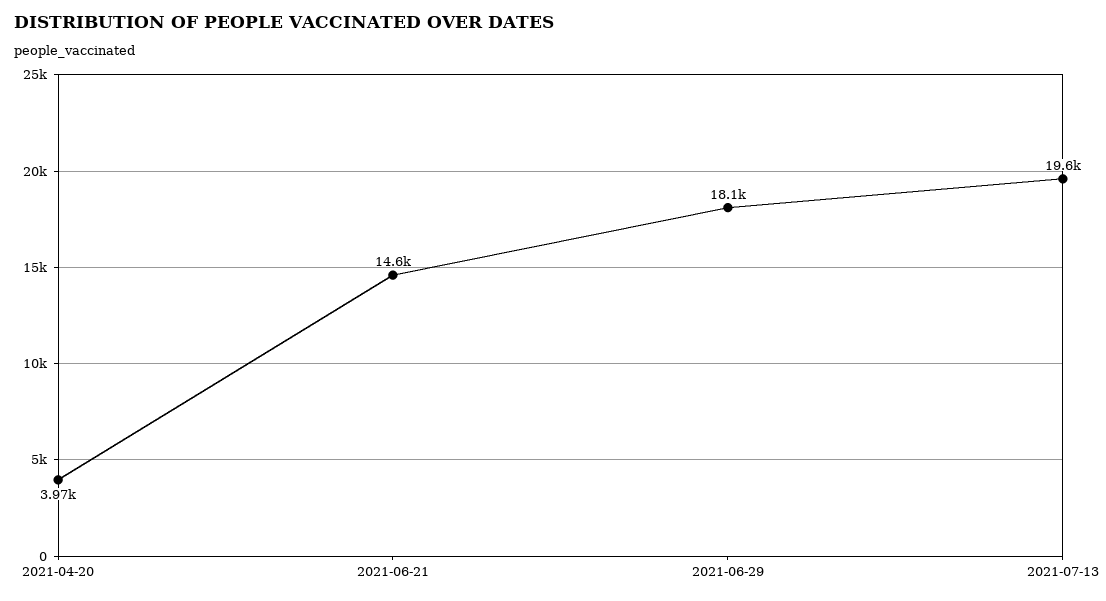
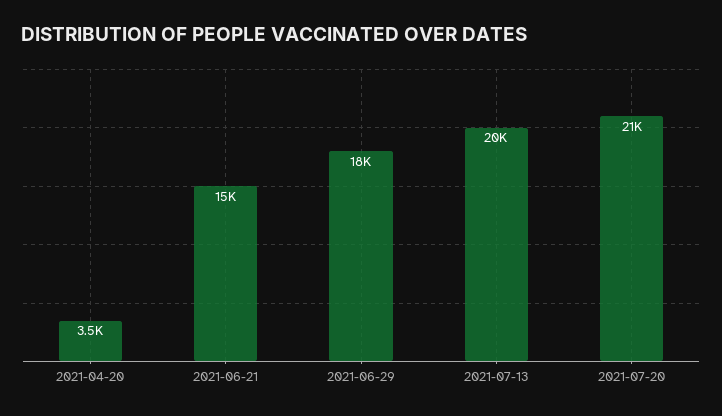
2021-04-20: 3970 -> 3500
2021-07-20: none -> 21000

